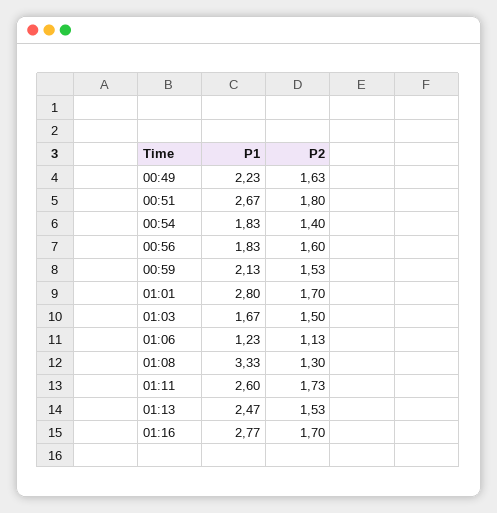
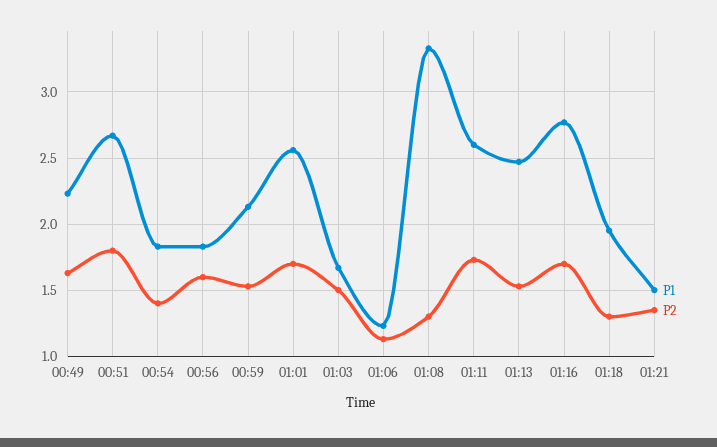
P1, 01:01: 2.8 -> 2.55
P1, 01:18: none -> 1.95
P2, 01:18: none -> 1.3
P1, 01:21: none -> 1.5
P2, 01:21: none -> 1.35

